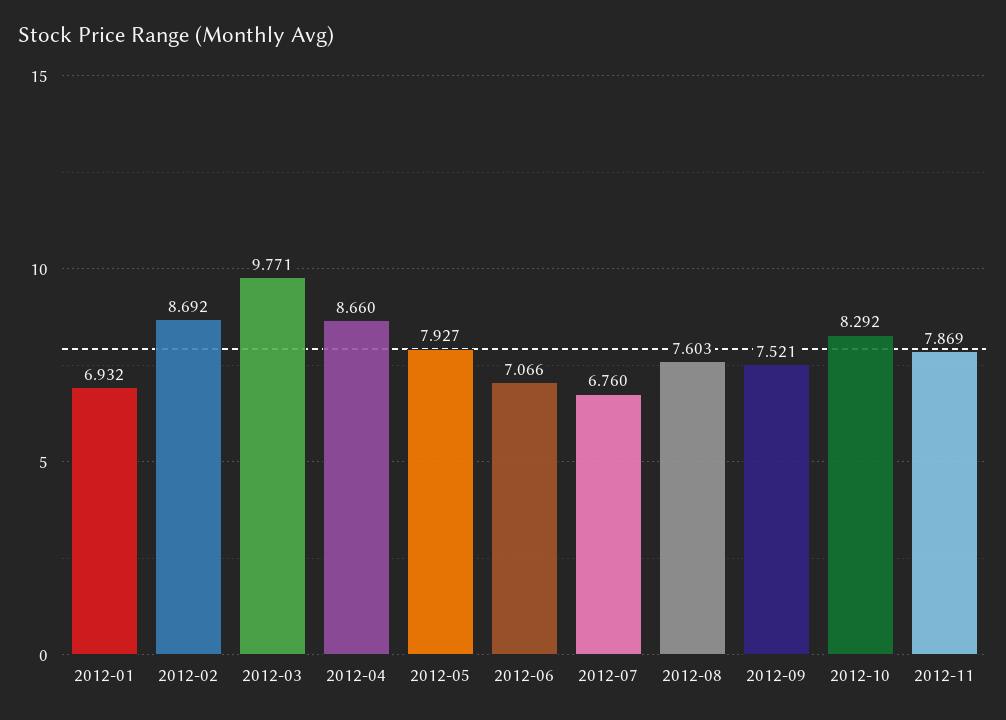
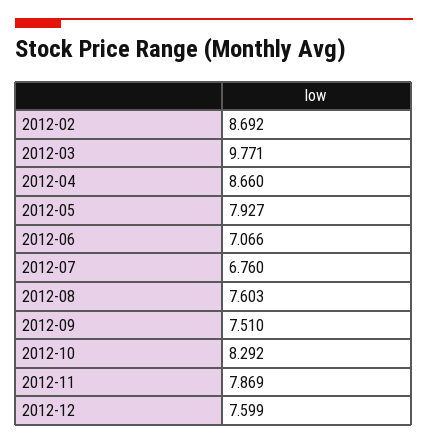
2012-01: 6.932 -> none
2012-09: 7.521 -> 7.51
2012-12: none -> 7.599

